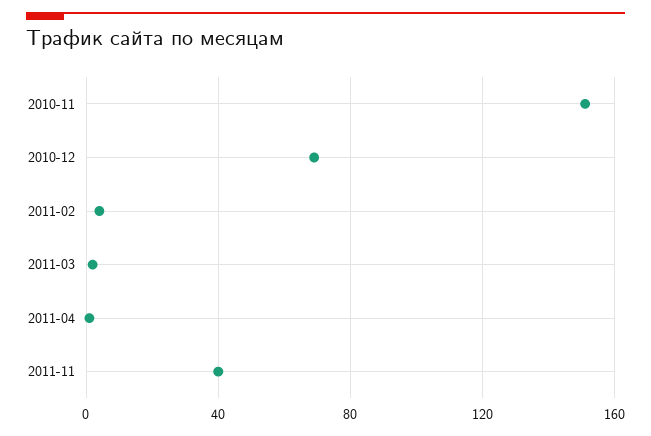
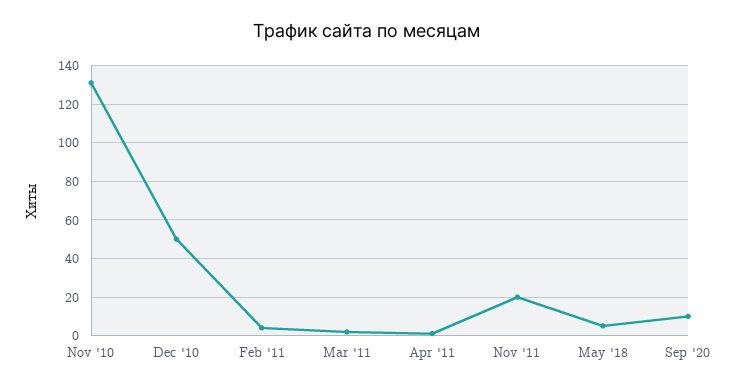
2010-11: 150 -> 130
2010-12: 70 -> 50
2011-11: 40 -> 20
May '18: none -> 5
Sep '20: none -> 10

